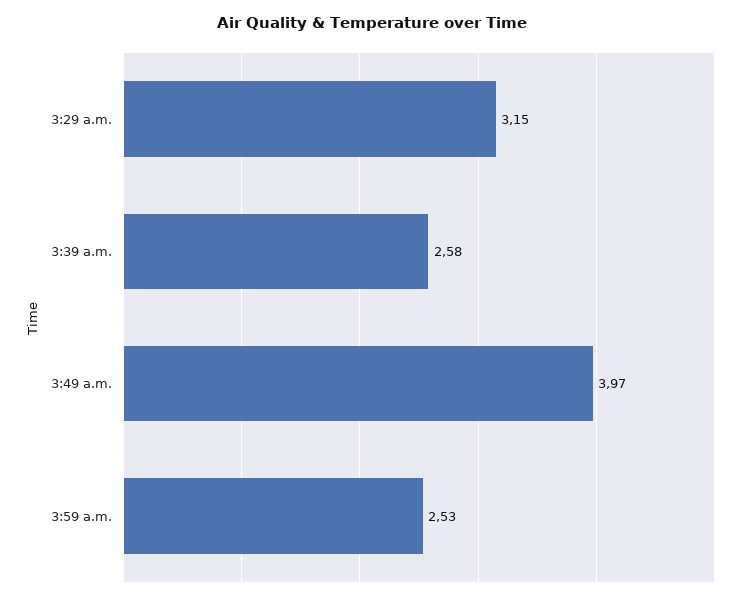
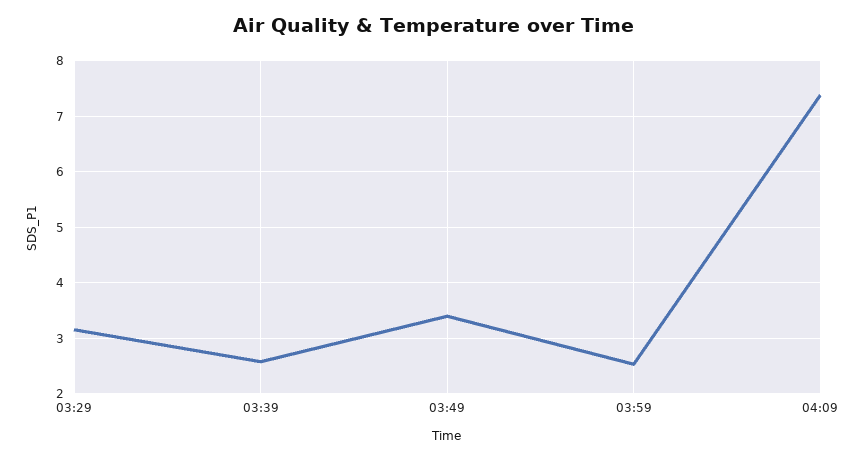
3:49 a.m.: 3.97 -> 3.4
04:09: none -> 7.4

